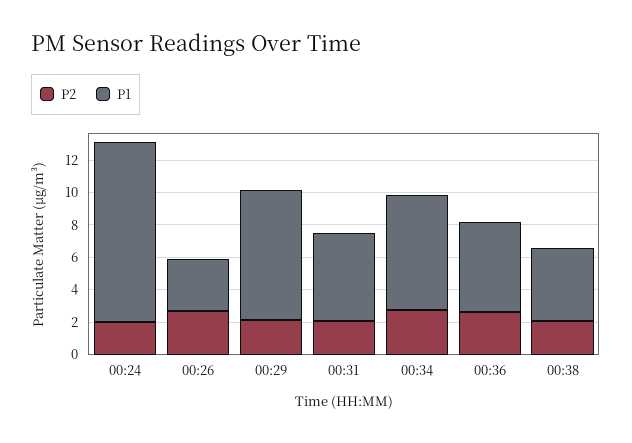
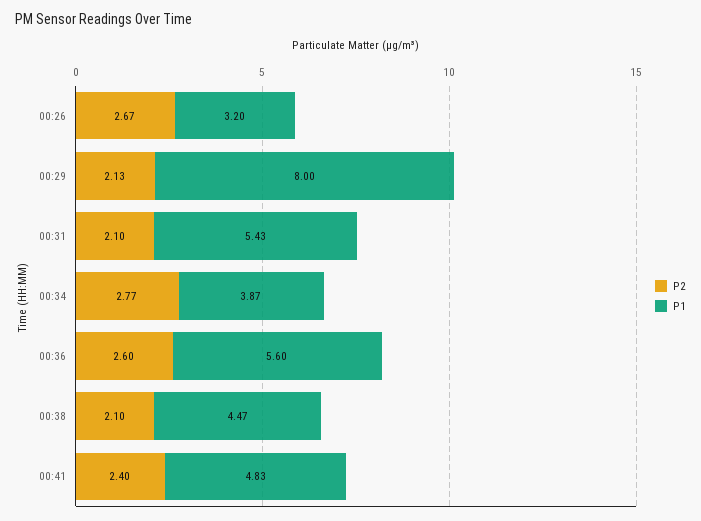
P2, 00:24: 2 -> none
P1, 00:24: 11 -> none
P1, 00:34: 7 -> 3.87
P2, 00:41: none -> 2.4
P1, 00:41: none -> 4.83

